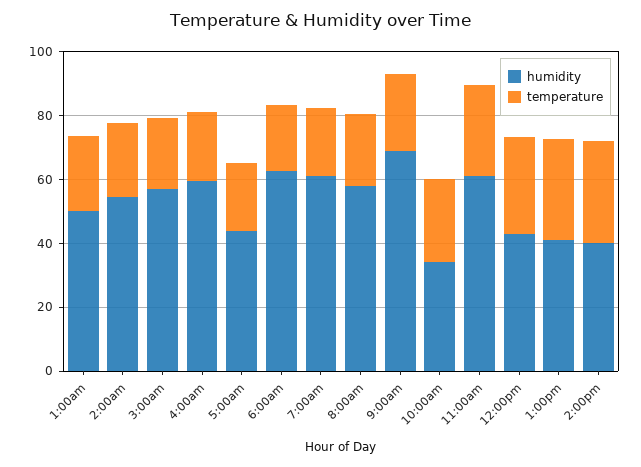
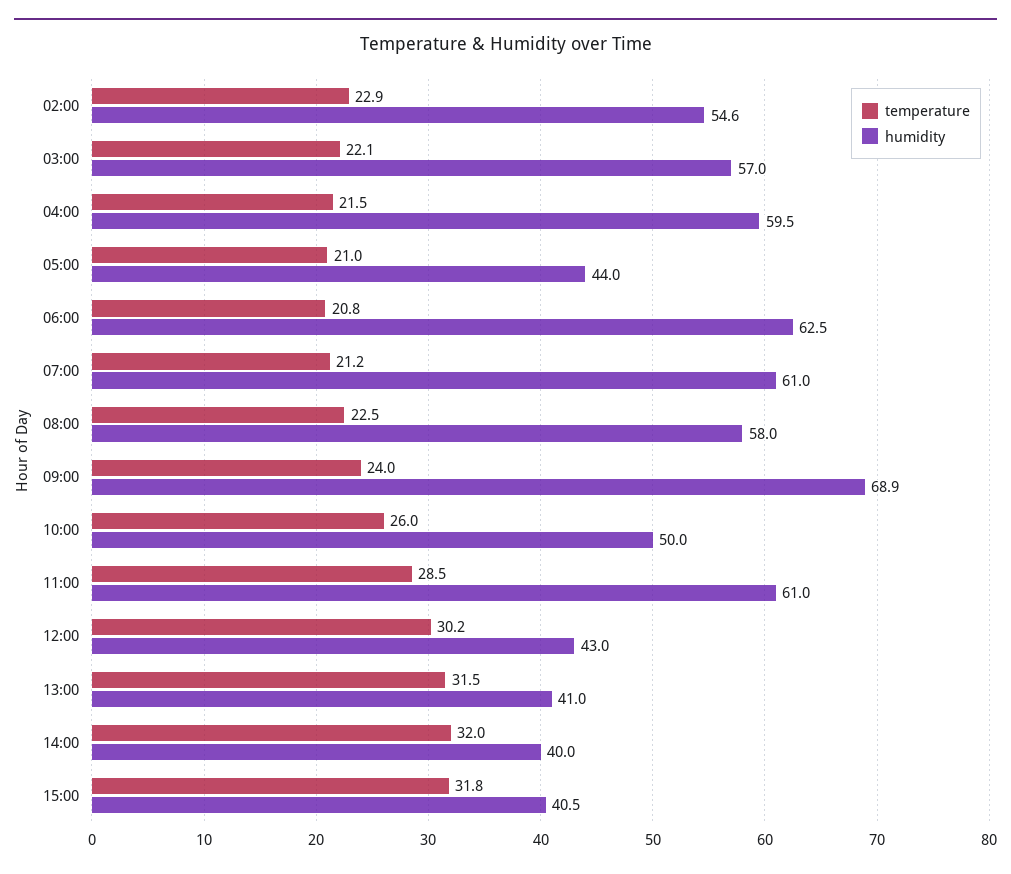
humidity, 1:00am: 50 -> none
temperature, 1:00am: 25 -> none
humidity, 10:00am: 35 -> 50
temperature, 15:00: none -> 31.8
humidity, 15:00: none -> 40.5

